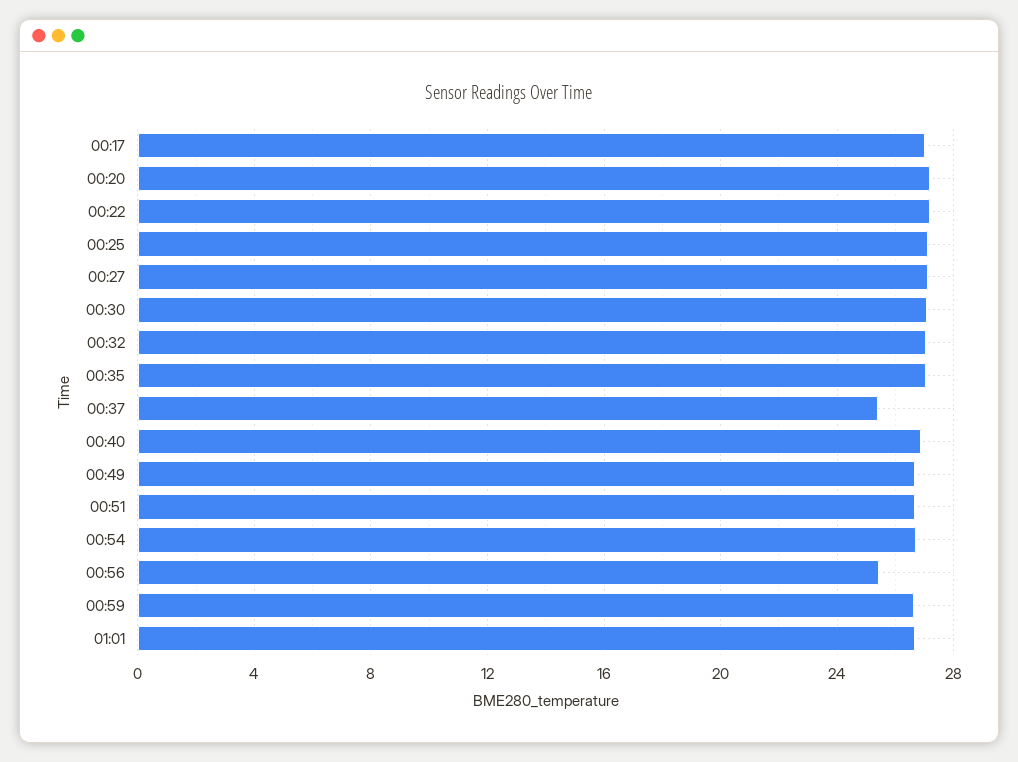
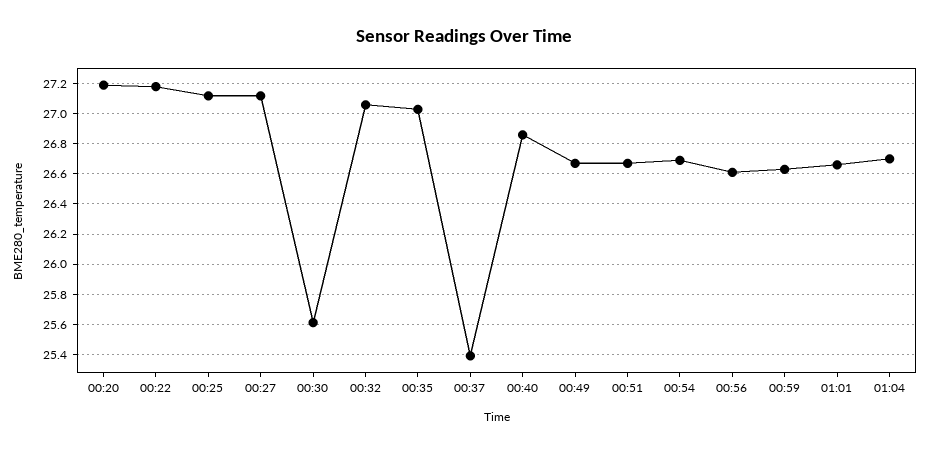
00:17: 27 -> none
00:30: 27 -> 25.6
00:56: 25.5 -> 26.6
01:04: none -> 26.7

